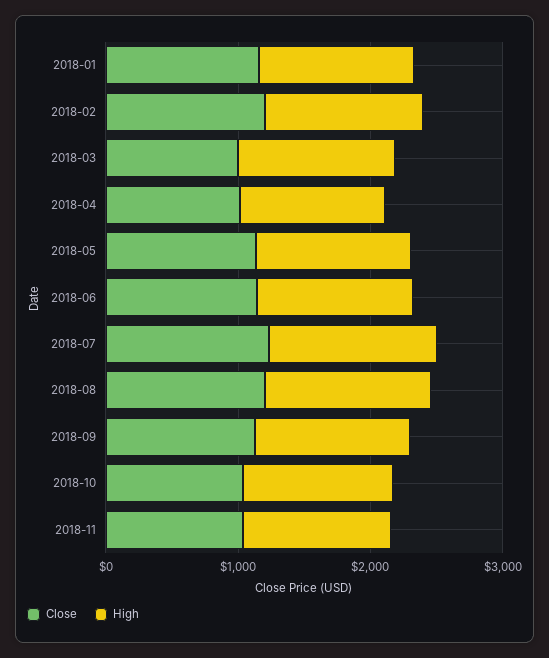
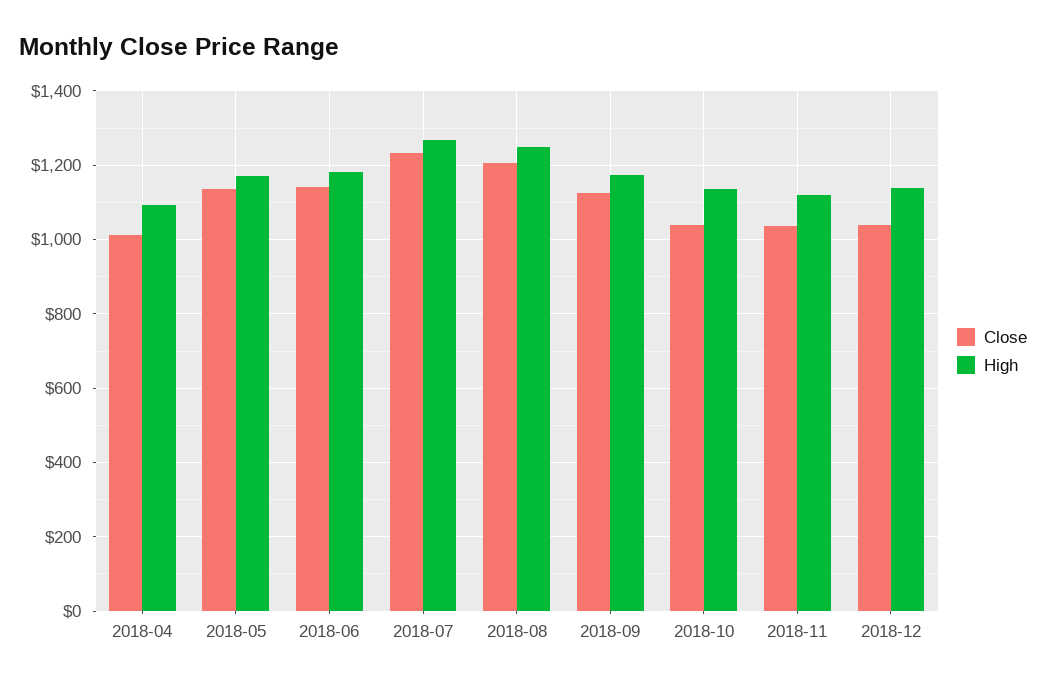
Close, 2018-01: 1200 -> none
High, 2018-01: 1200 -> none
Close, 2018-02: 1200 -> none
High, 2018-02: 1200 -> none
Close, 2018-03: 1000 -> none
High, 2018-03: 1200 -> none
Close, 2018-12: none -> 1040
High, 2018-12: none -> 1140

